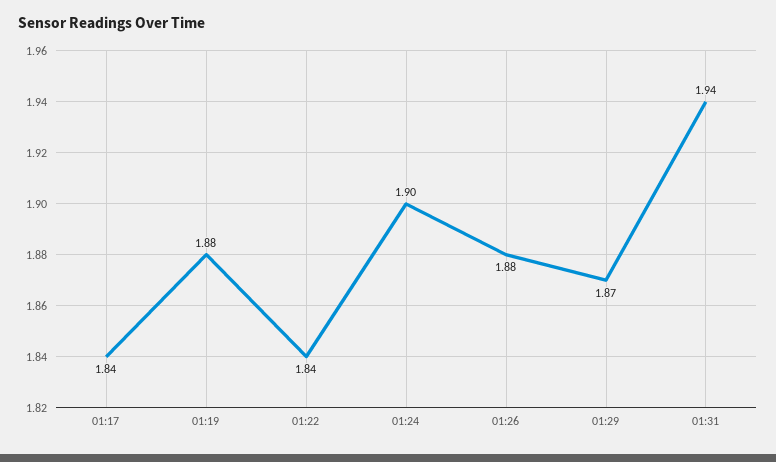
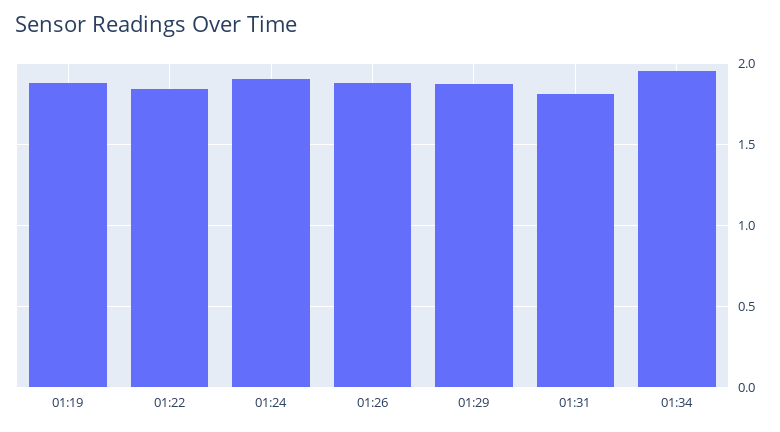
01:17: 1.84 -> none
01:31: 1.94 -> 1.8
01:34: none -> 1.95

